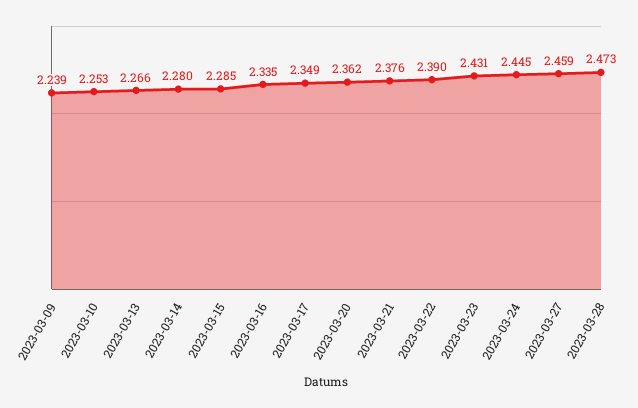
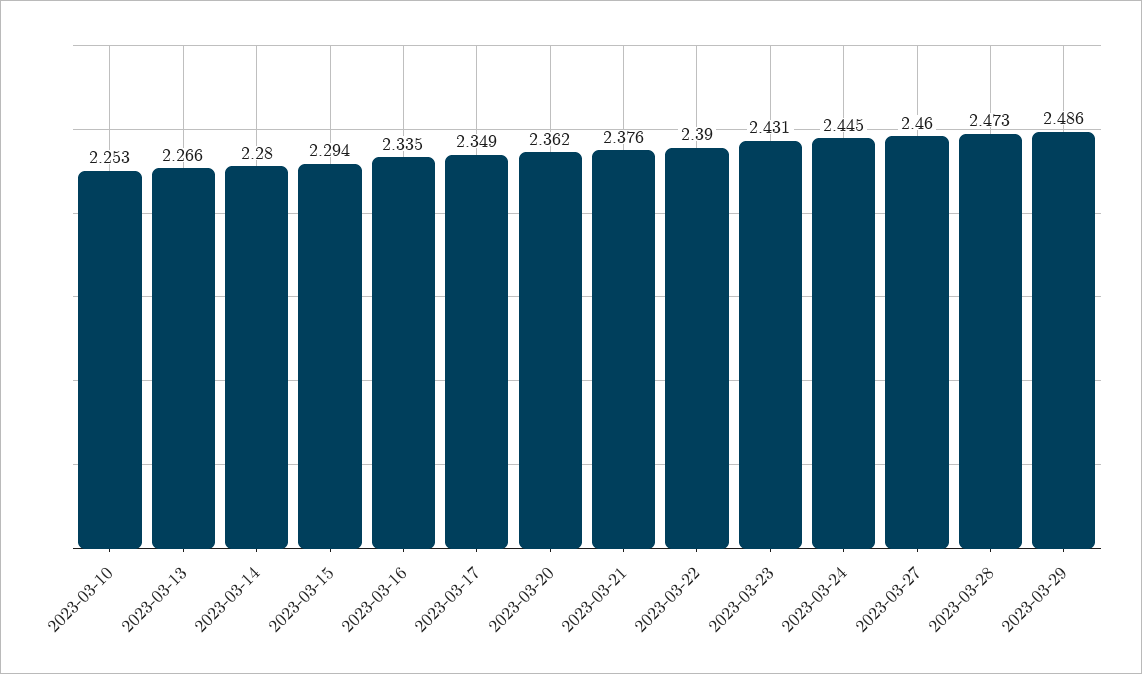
2023-03-09: 2.239 -> none
2023-03-15: 2.285 -> 2.294
2023-03-27: 2.459 -> 2.46
2023-03-29: none -> 2.486

